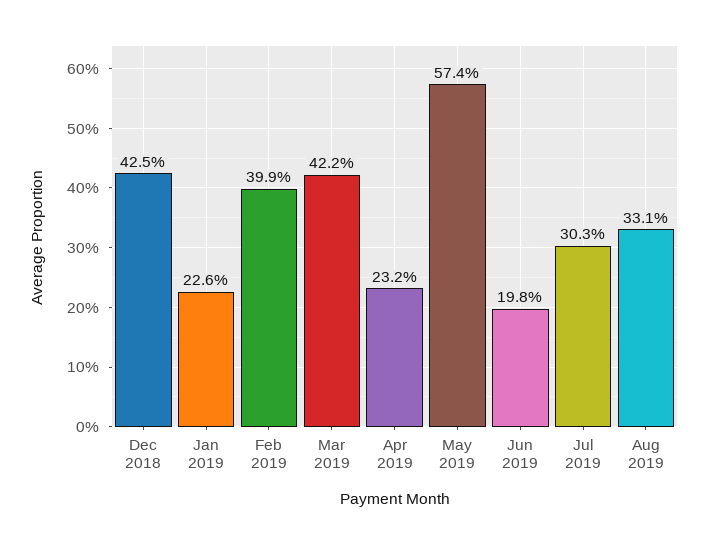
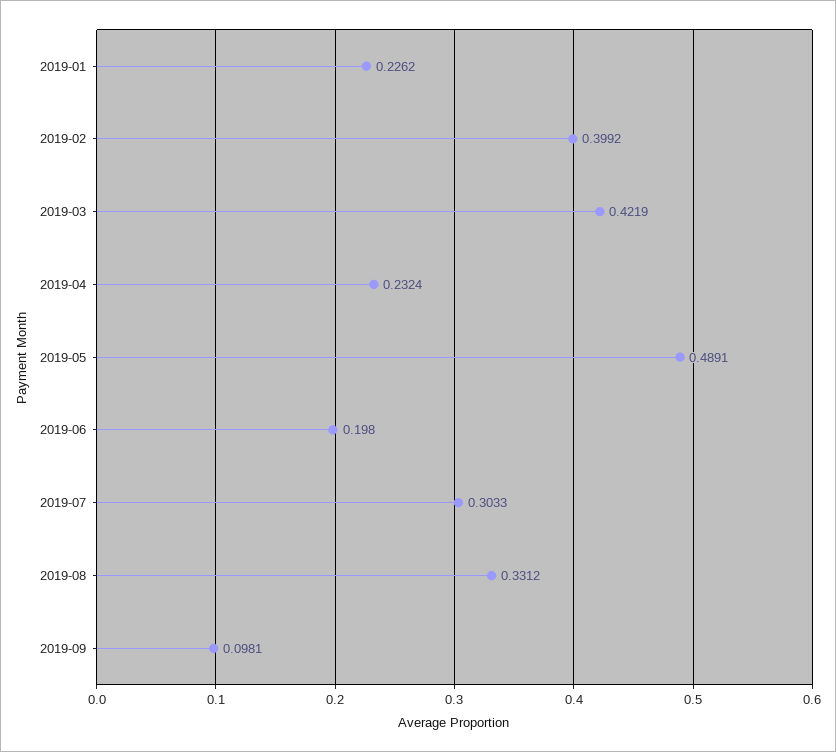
Dec 2018: 0.425 -> none
May 2019: 0.574 -> 0.4891
2019-09: none -> 0.0981

